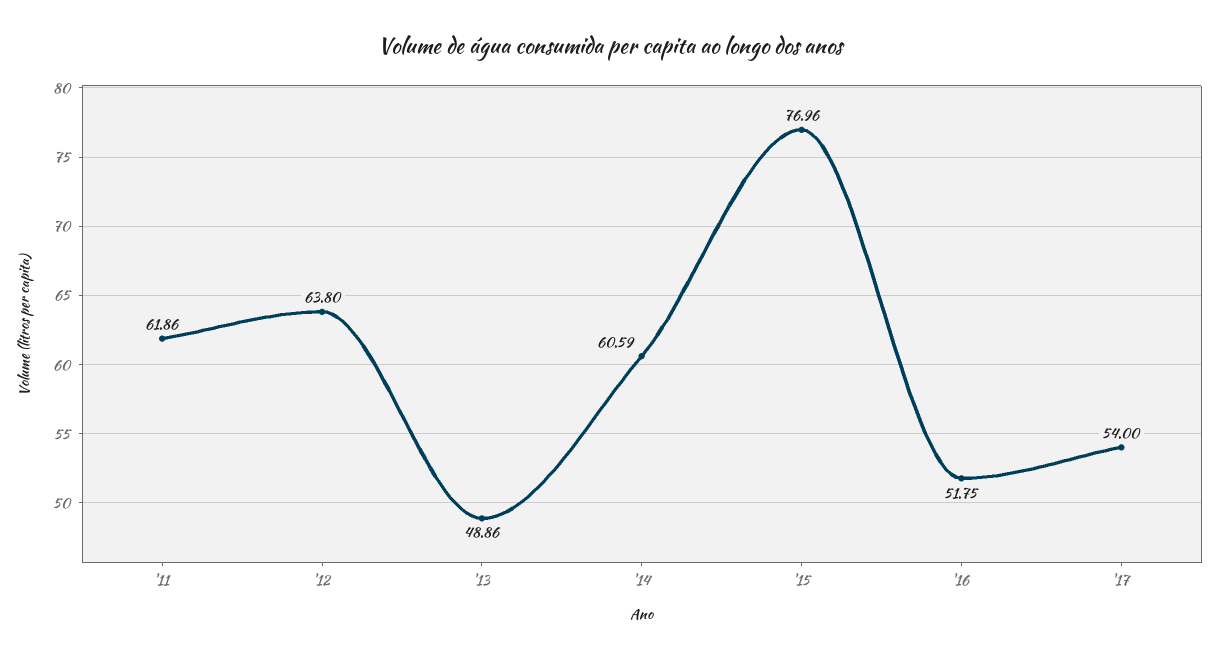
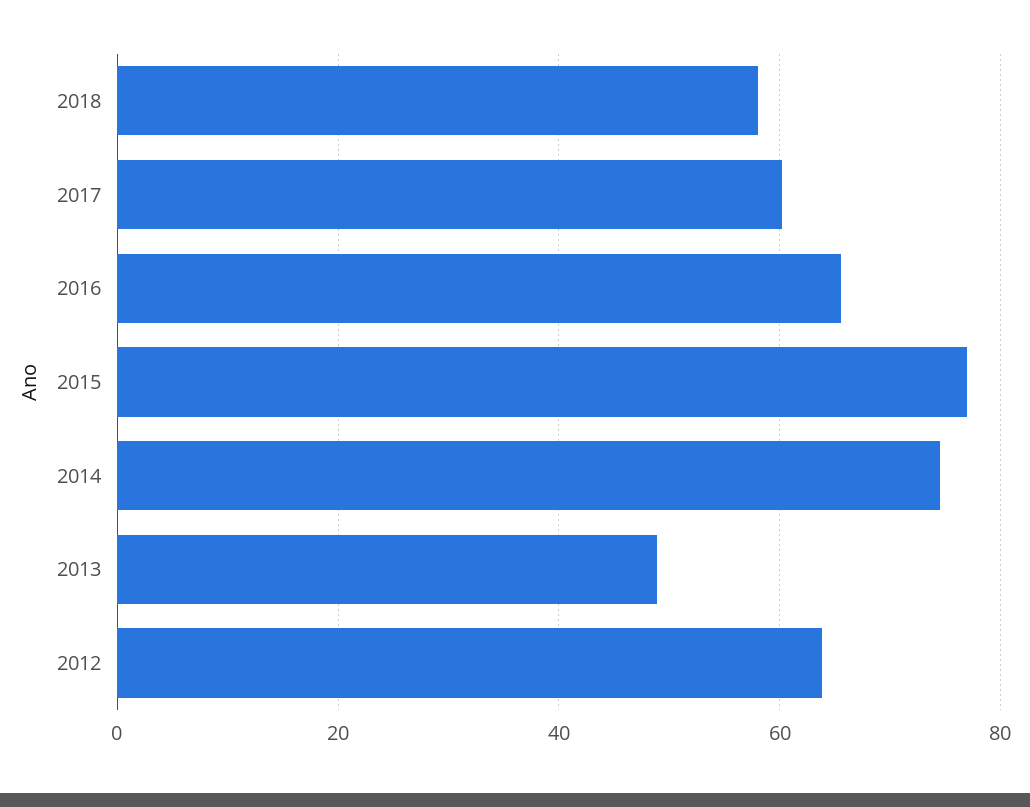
'11: 61.86 -> none
'14: 60.59 -> 74
'16: 51.75 -> 66
'17: 54 -> 60
2018: none -> 58

